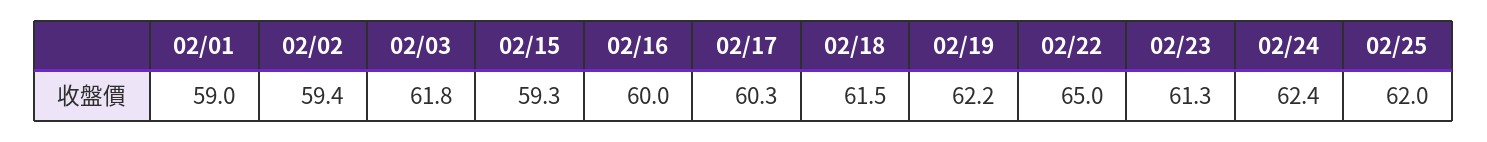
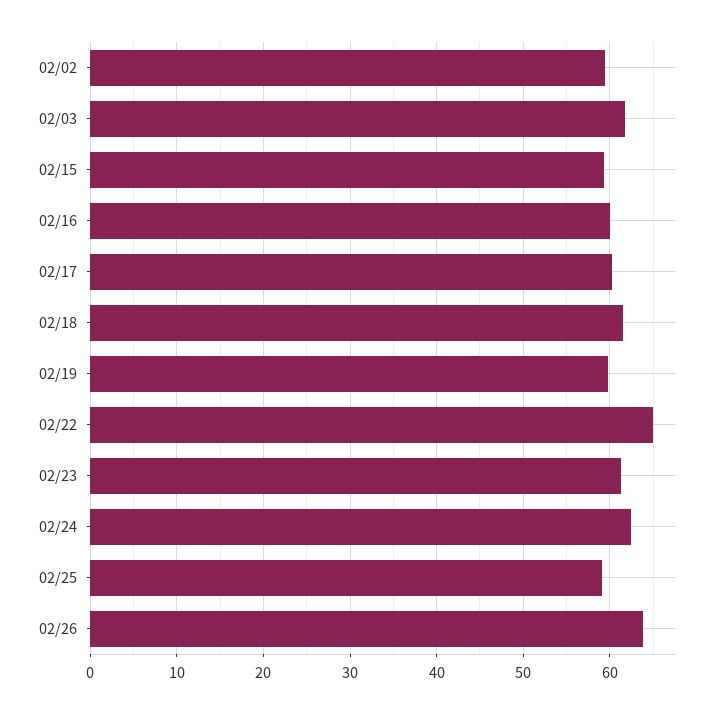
02/01: 59 -> none
02/19: 62.2 -> 60
02/25: 62 -> 59
02/26: none -> 64

